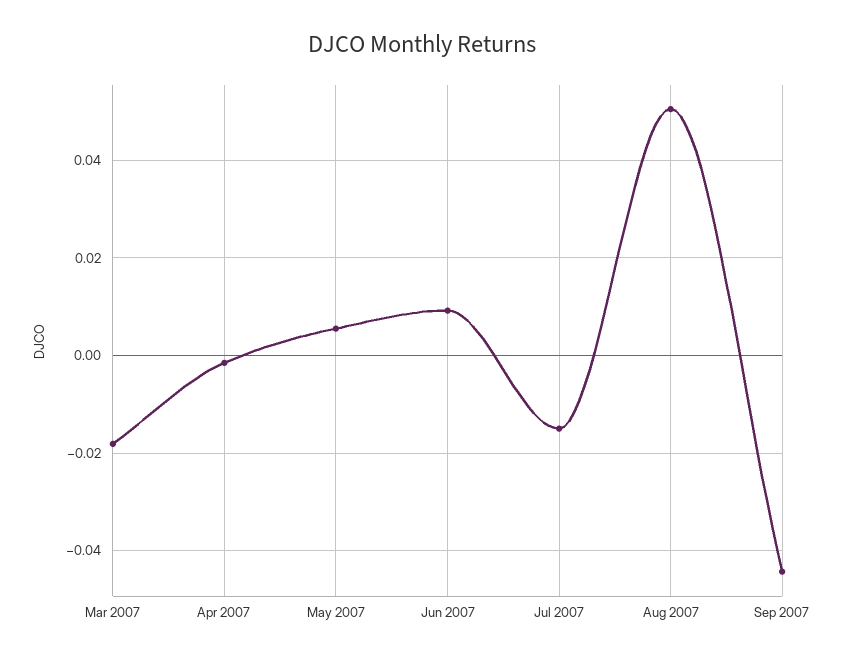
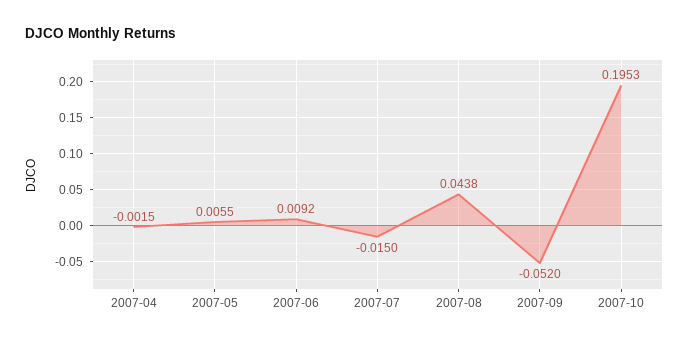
Mar 2007: -0.018 -> none
Aug 2007: 0.05 -> 0.0438
Sep 2007: -0.044 -> -0.052
2007-10: none -> 0.1953

